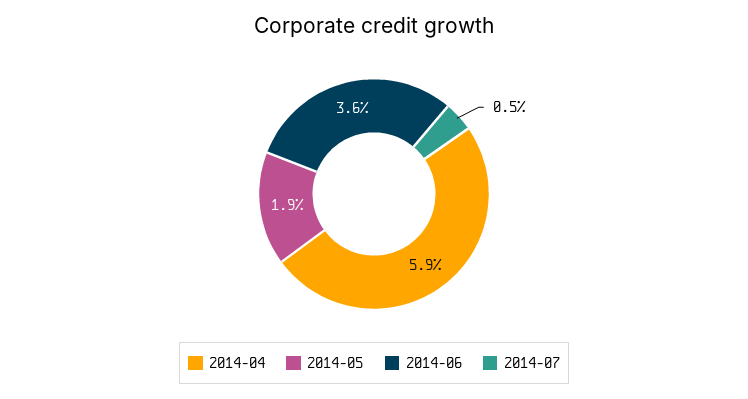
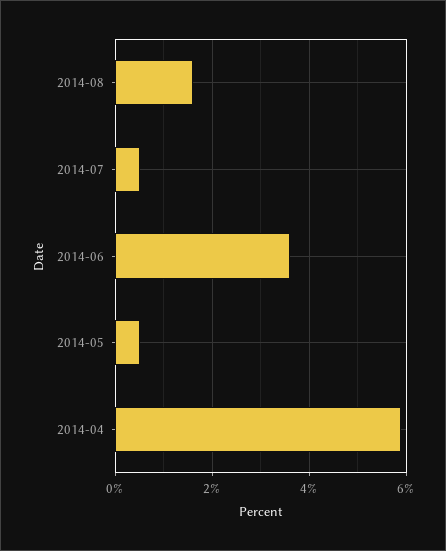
2014-05: 1.9 -> 0.5
2014-08: none -> 1.5

